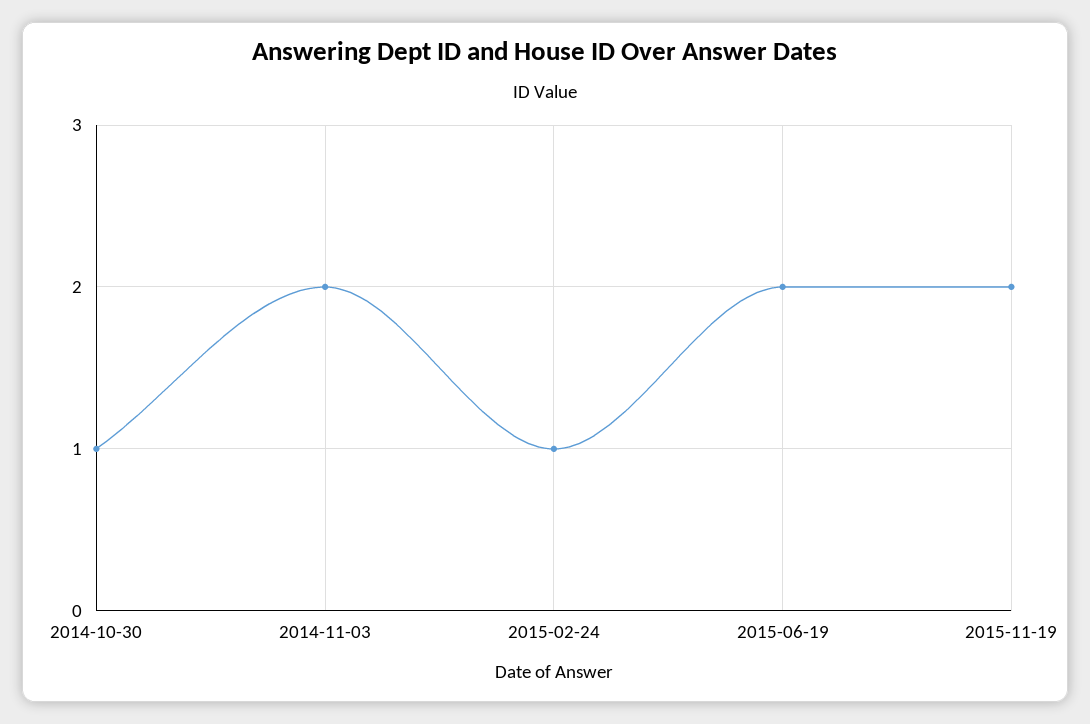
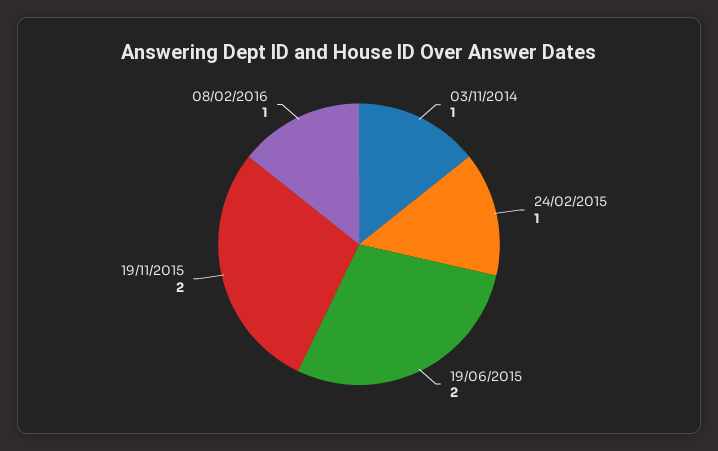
2014-10-30: 1 -> none
2014-11-03: 2 -> 1
08/02/2016: none -> 1

